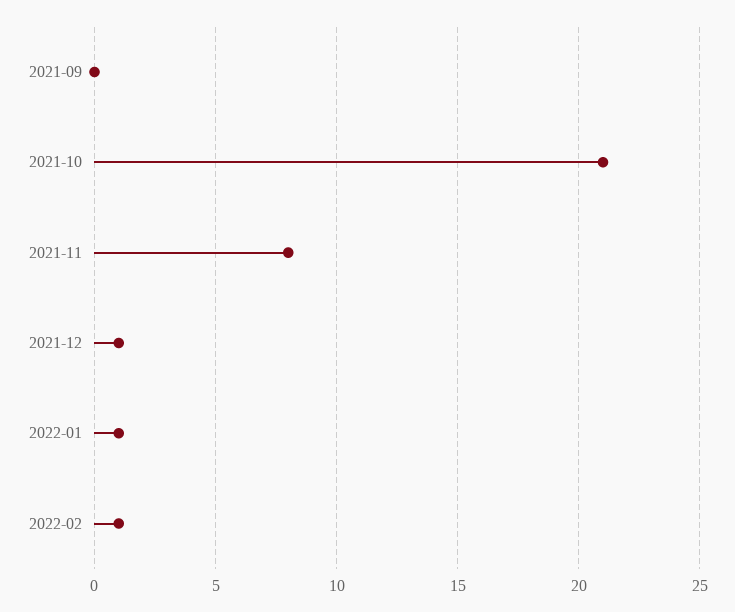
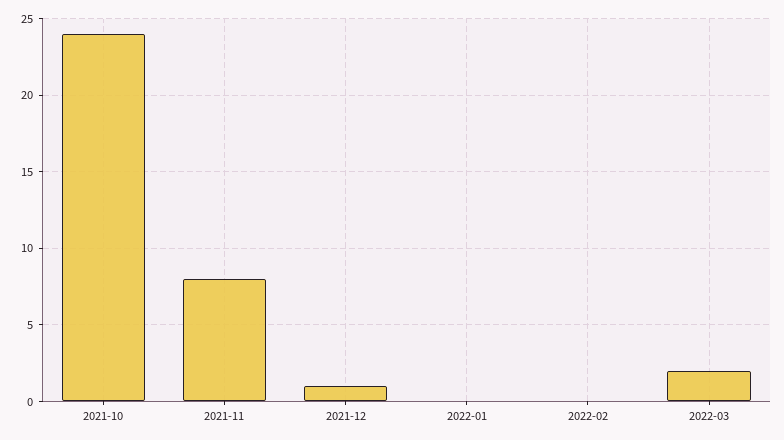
2021-09: 0 -> none
2021-10: 21 -> 24
2022-01: 1 -> 0
2022-02: 1 -> 0
2022-03: none -> 2

